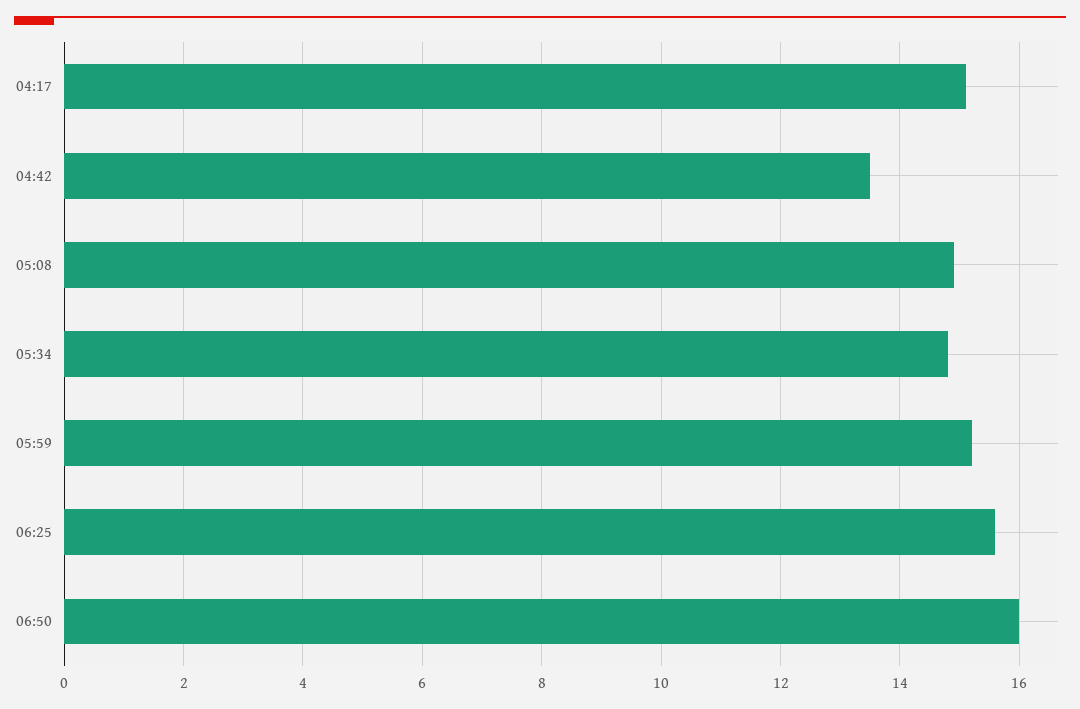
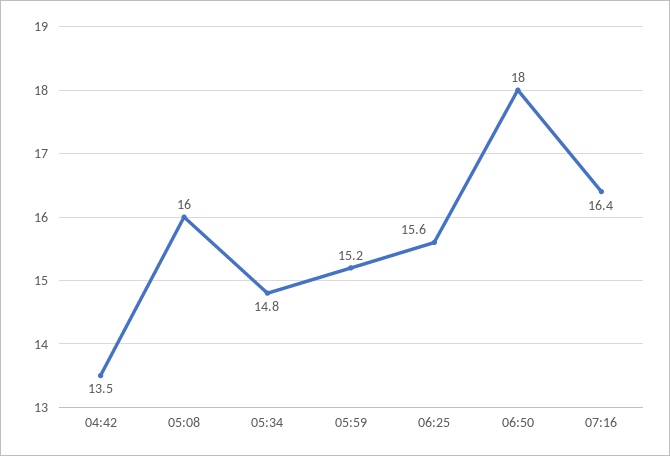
04:17: 15 -> none
05:08: 15 -> 16
06:50: 16 -> 18
07:16: none -> 16.4

